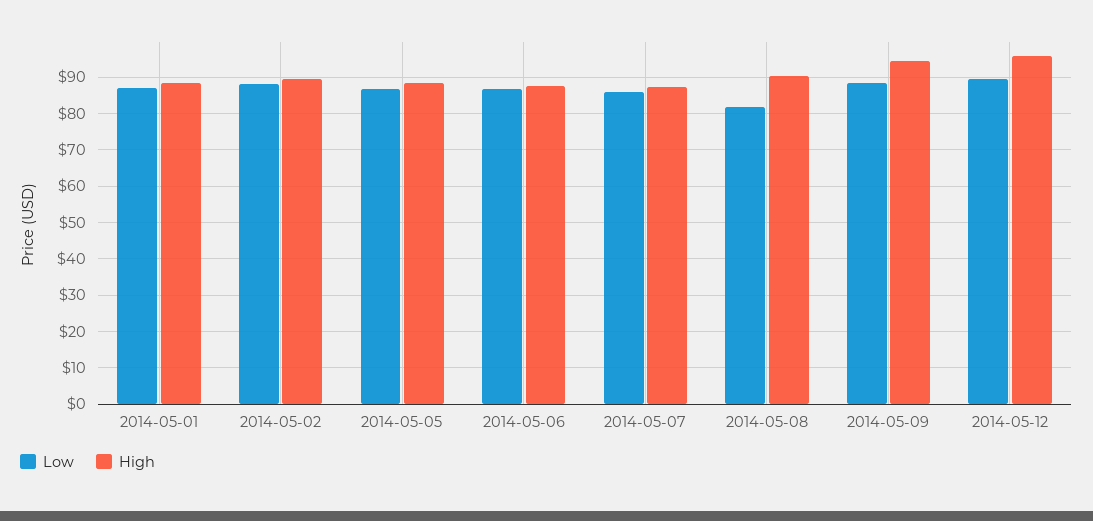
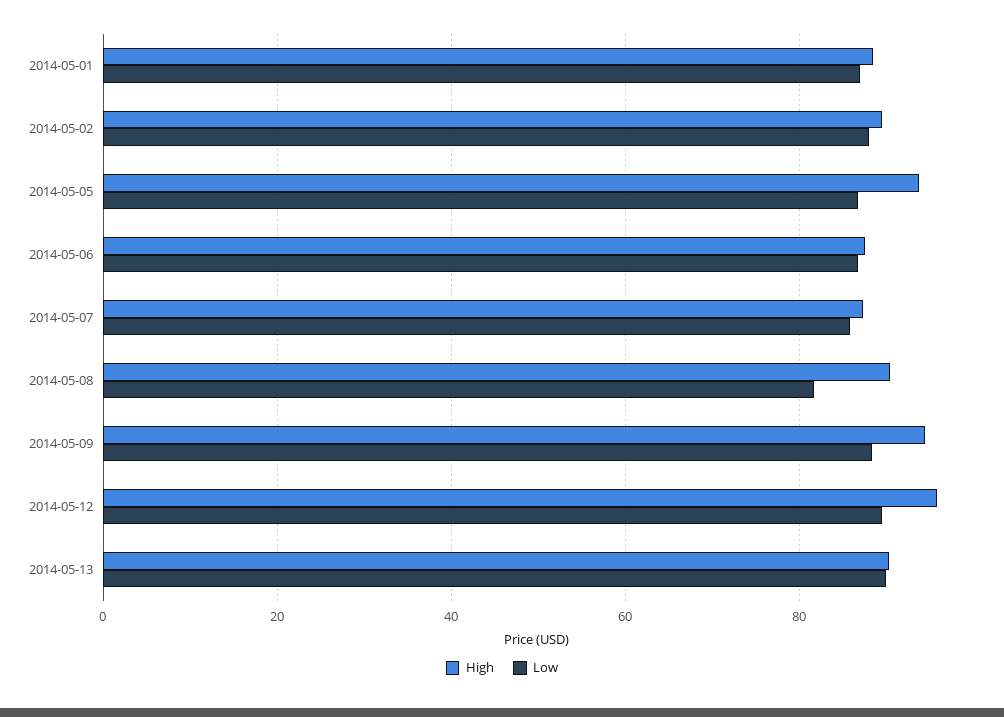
High, 2014-05-05: 88 -> 94
High, 2014-05-13: none -> 90
Low, 2014-05-13: none -> 90

